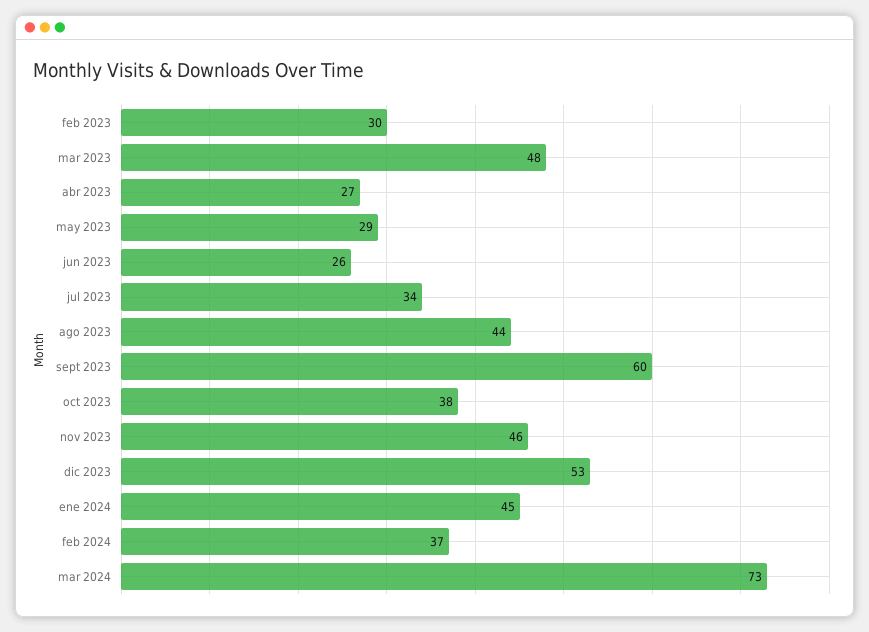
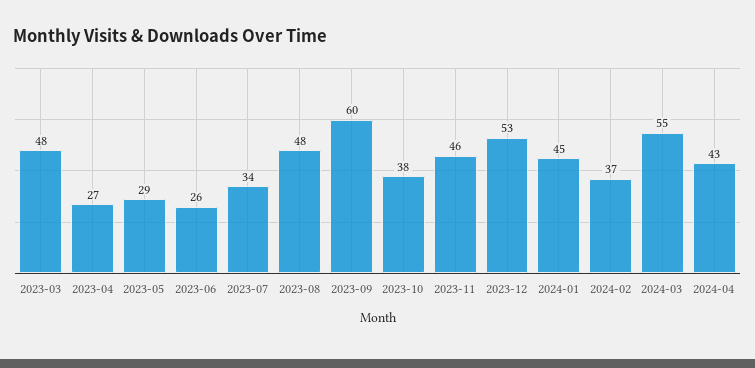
feb 2023: 30 -> none
ago 2023: 44 -> 48
mar 2024: 73 -> 55
2024-04: none -> 43

